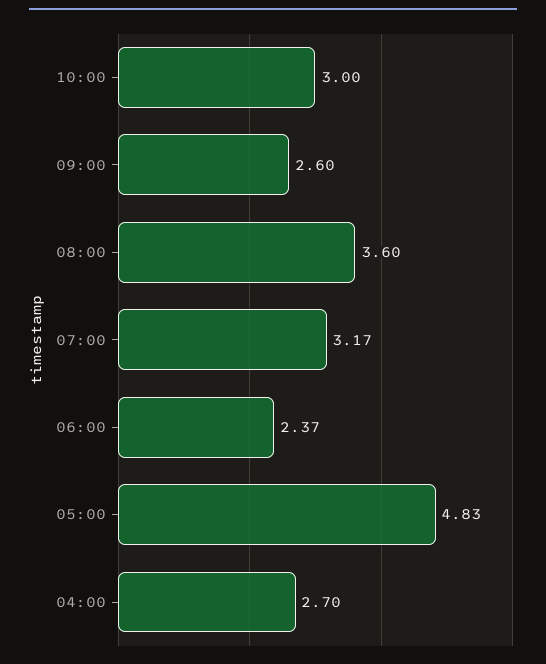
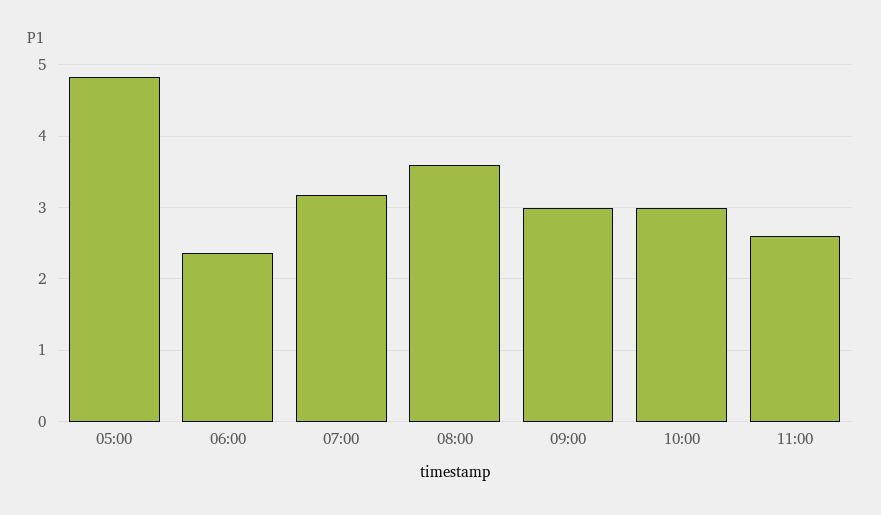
09:00: 2.6 -> 3
04:00: 2.7 -> none
11:00: none -> 2.6

